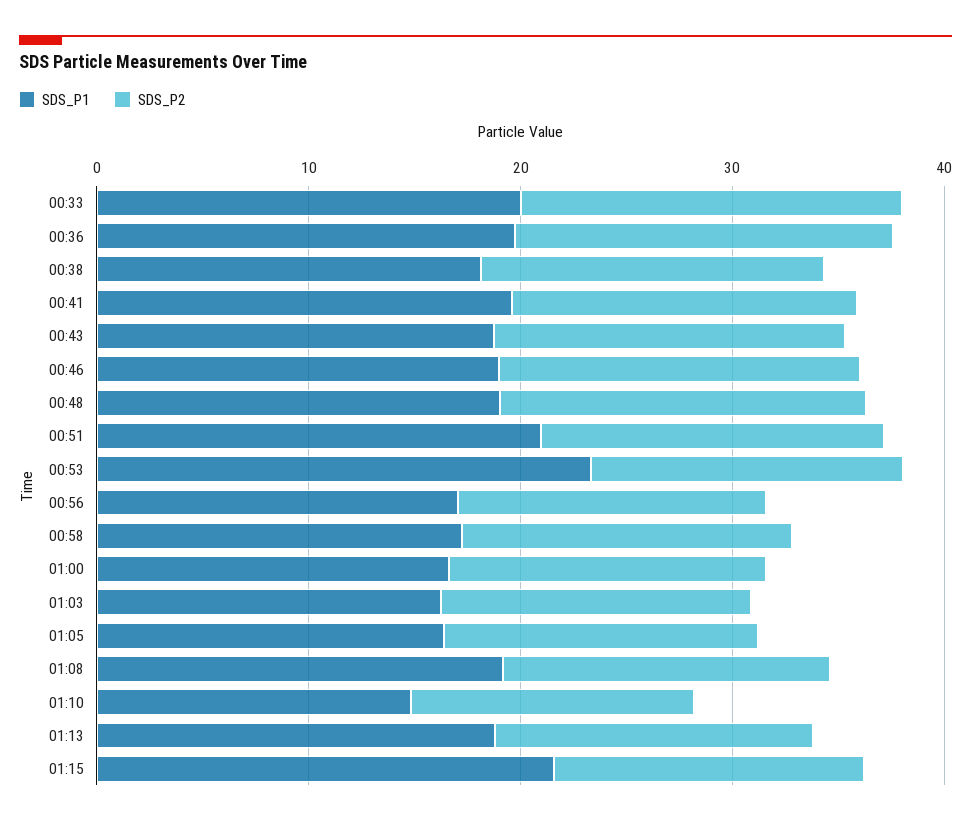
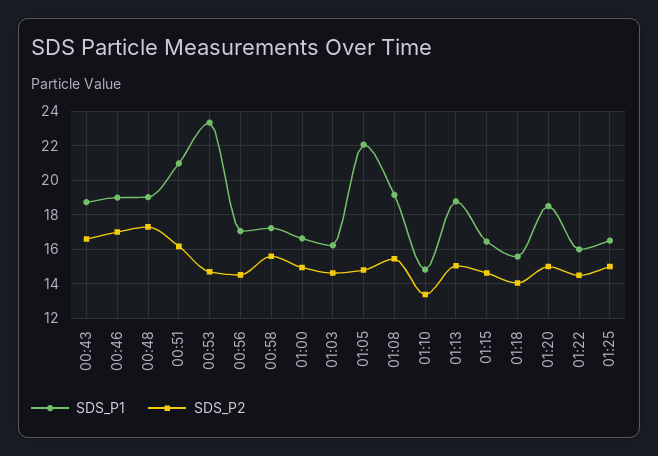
SDS_P1, 00:33: 20 -> none
SDS_P2, 00:33: 18 -> none
SDS_P1, 00:36: 20 -> none
SDS_P2, 00:36: 18 -> none
SDS_P1, 00:38: 18 -> none
SDS_P2, 00:38: 16 -> none
SDS_P1, 00:41: 20 -> none
SDS_P2, 00:41: 16 -> none
SDS_P1, 01:05: 16 -> 22
SDS_P1, 01:15: 22 -> 16.5
SDS_P1, 01:18: none -> 15.5
SDS_P2, 01:18: none -> 14
SDS_P1, 01:20: none -> 18.5
SDS_P2, 01:20: none -> 15
SDS_P1, 01:22: none -> 16
SDS_P2, 01:22: none -> 14.5
SDS_P1, 01:25: none -> 16.5
SDS_P2, 01:25: none -> 15

